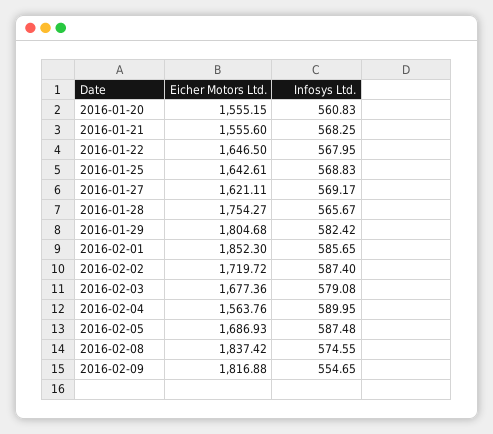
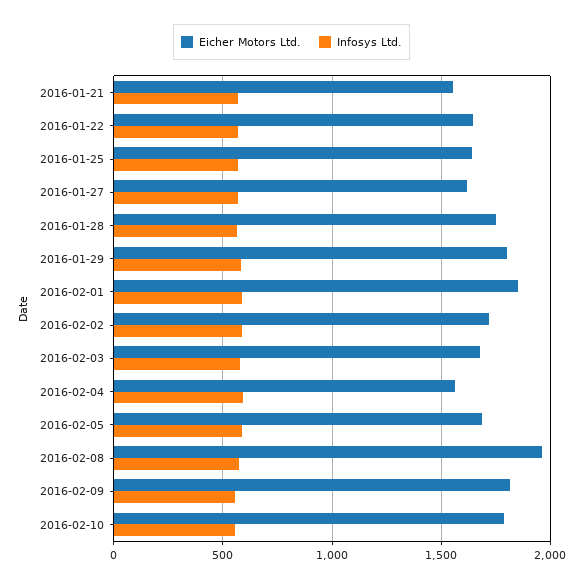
Eicher Motors Ltd., 2016-01-20: 1555.15 -> none
Infosys Ltd., 2016-01-20: 560.83 -> none
Eicher Motors Ltd., 2016-02-08: 1837.42 -> 1950
Eicher Motors Ltd., 2016-02-10: none -> 1800
Infosys Ltd., 2016-02-10: none -> 550

